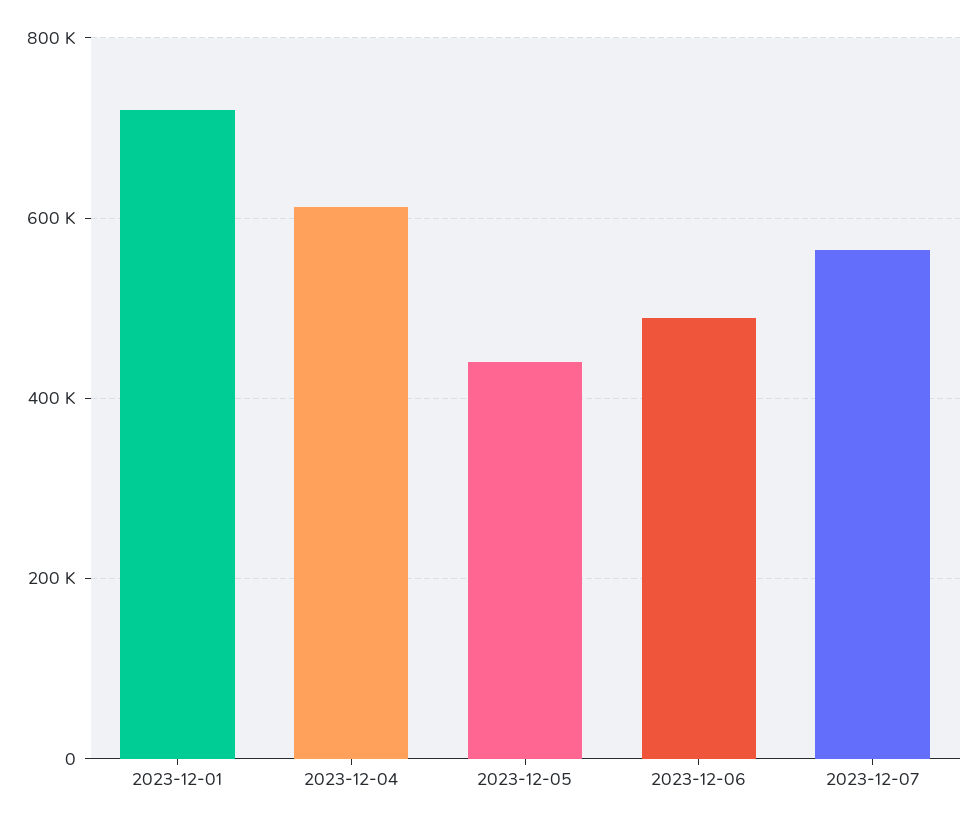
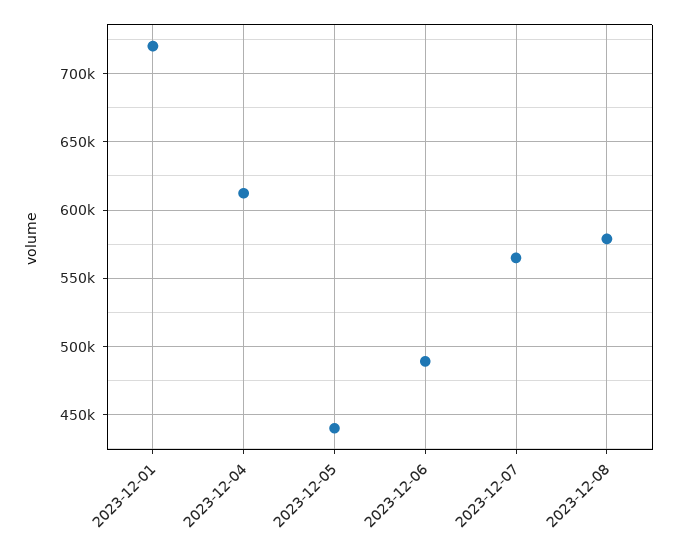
2023-12-08: none -> 580000

